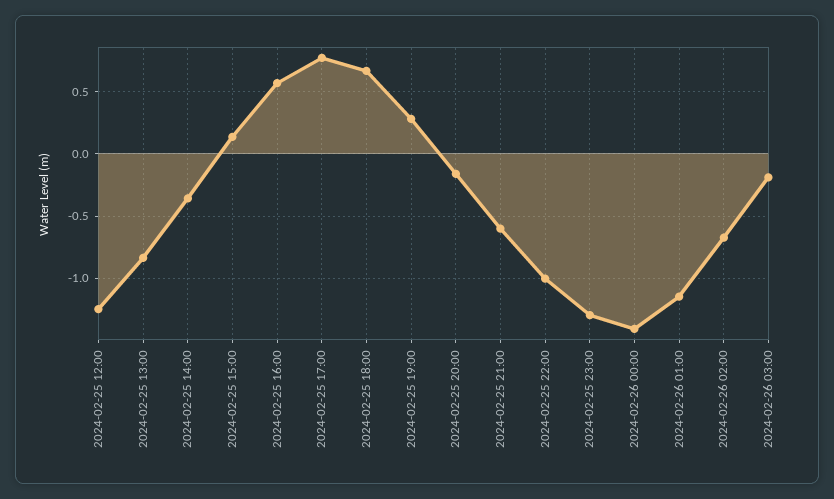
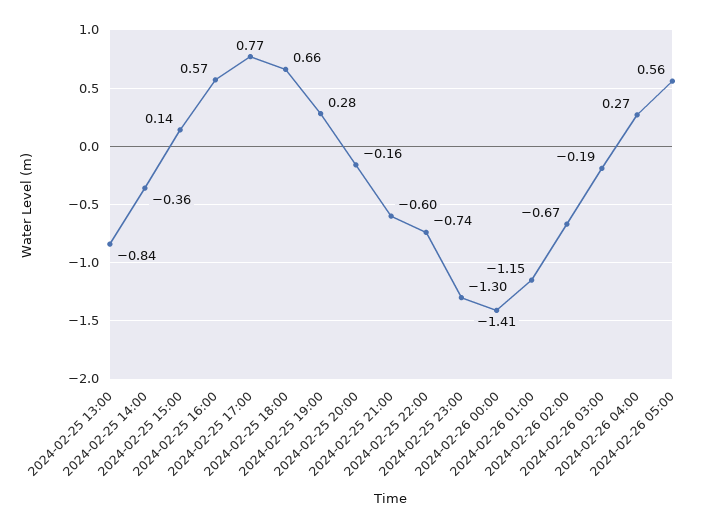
2024-02-25 12:00: -1.25 -> none
2024-02-25 22:00: -1 -> -0.74
2024-02-26 04:00: none -> 0.27
2024-02-26 05:00: none -> 0.56

